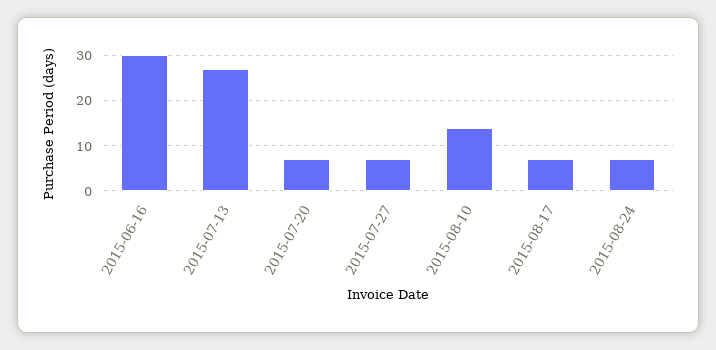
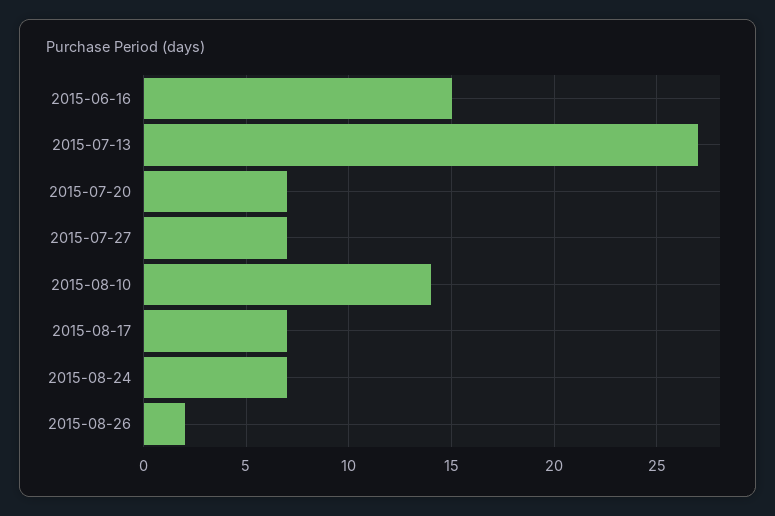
2015-06-16: 30 -> 15
2015-08-26: none -> 2

